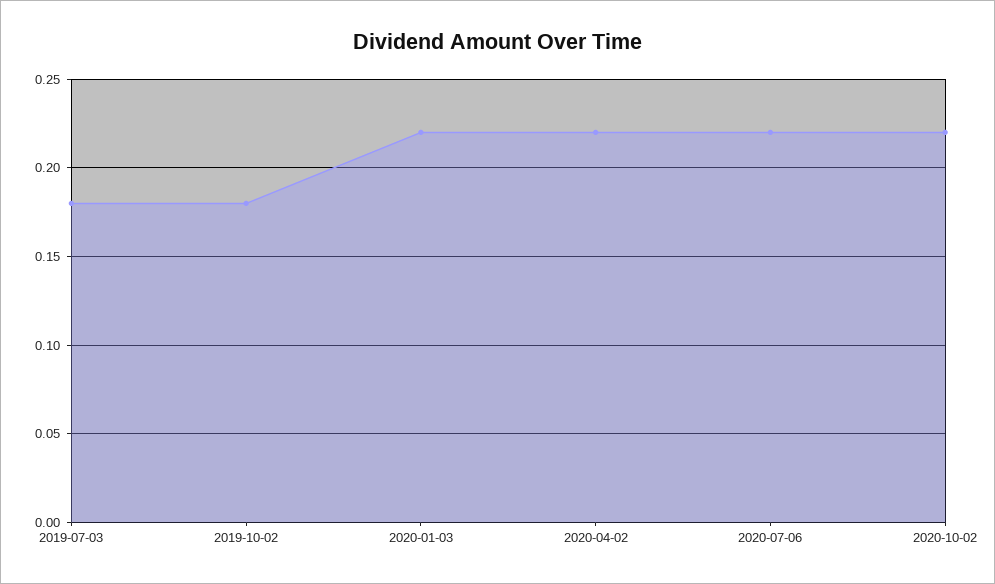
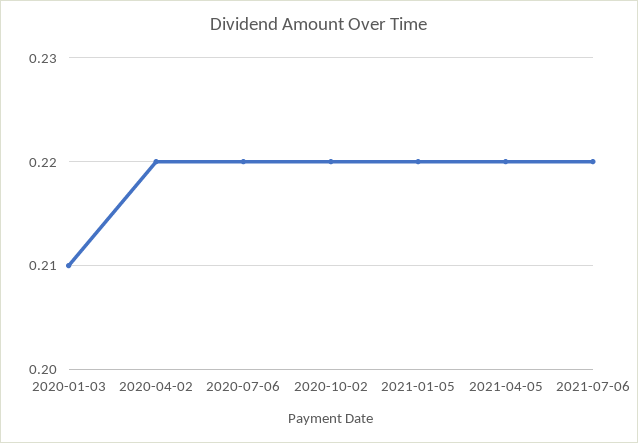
2019-07-03: 0.18 -> none
2019-10-02: 0.18 -> none
2020-01-03: 0.22 -> 0.21
2021-01-05: none -> 0.22
2021-04-05: none -> 0.22
2021-07-06: none -> 0.22

